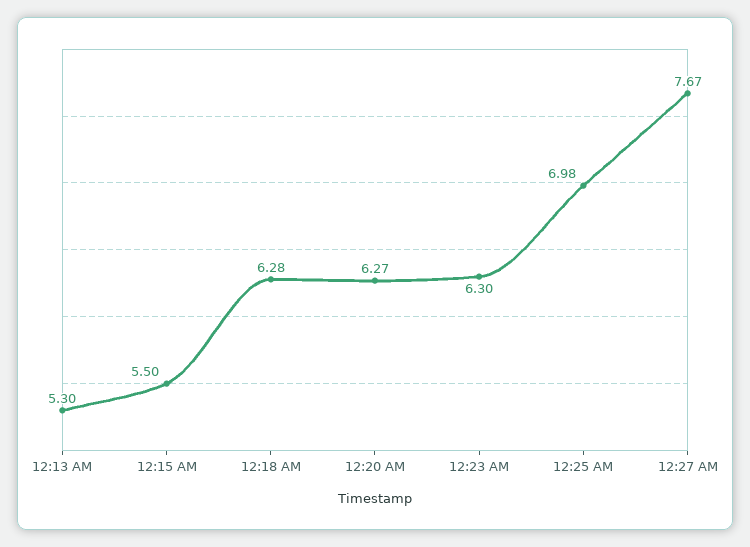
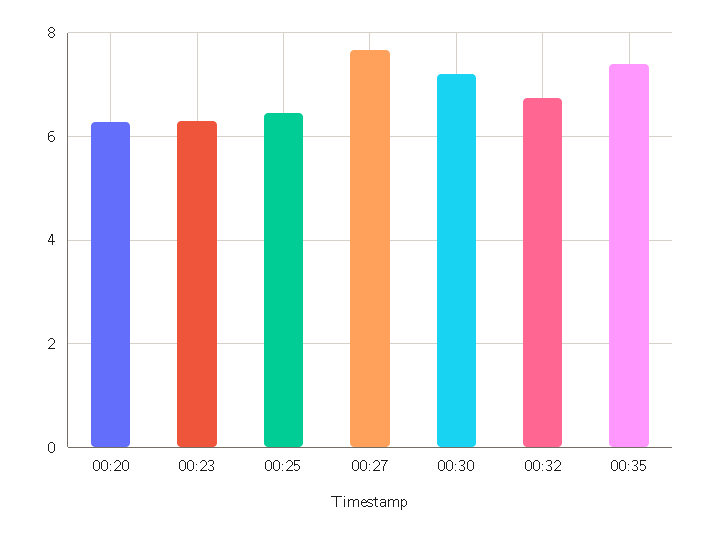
12:13 AM: 5.3 -> none
12:15 AM: 5.5 -> none
12:18 AM: 6.28 -> none
12:25 AM: 6.98 -> 6.4
00:30: none -> 7.2
00:32: none -> 6.8
00:35: none -> 7.4

